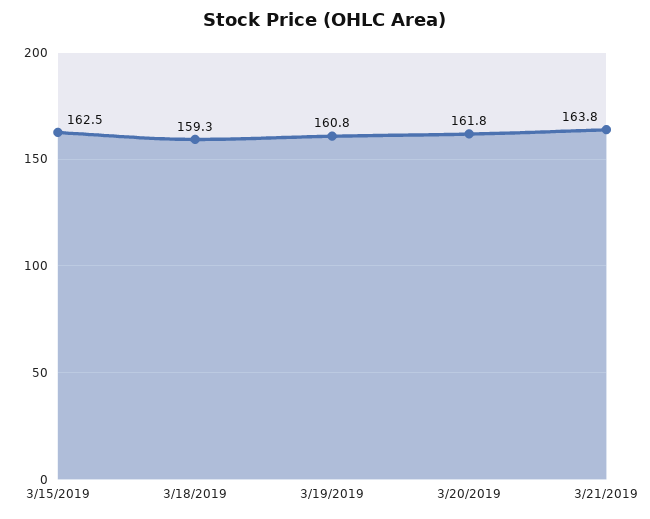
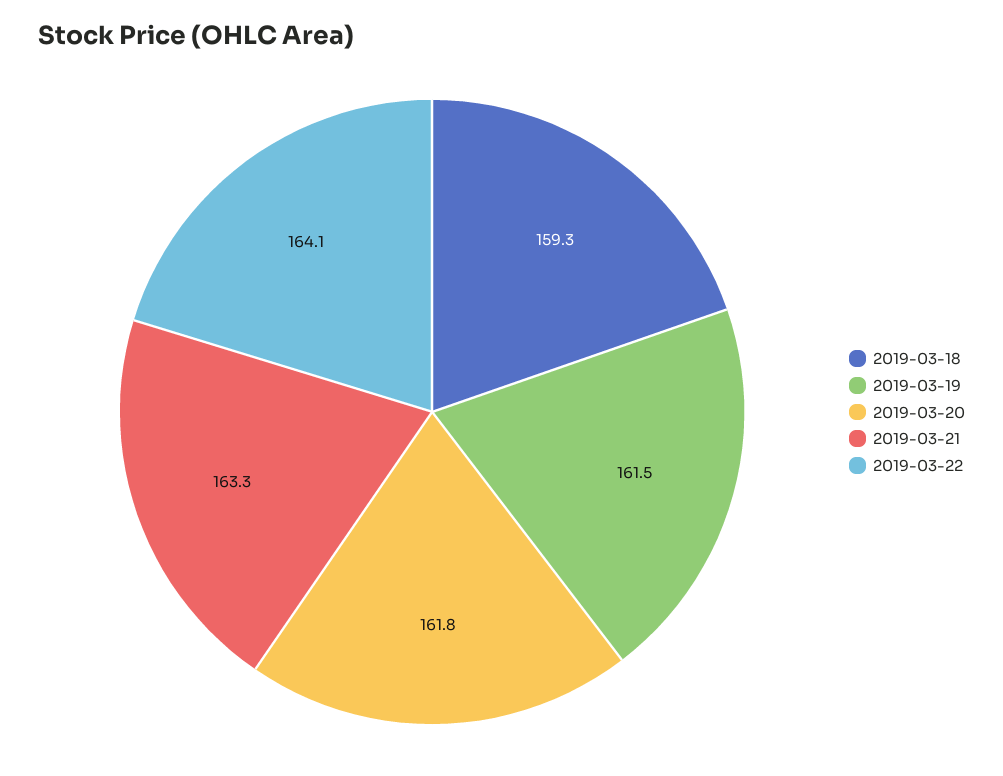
3/15/2019: 162.5 -> none
3/19/2019: 160.8 -> 161.5
3/21/2019: 163.8 -> 163.3
2019-03-22: none -> 164.1

